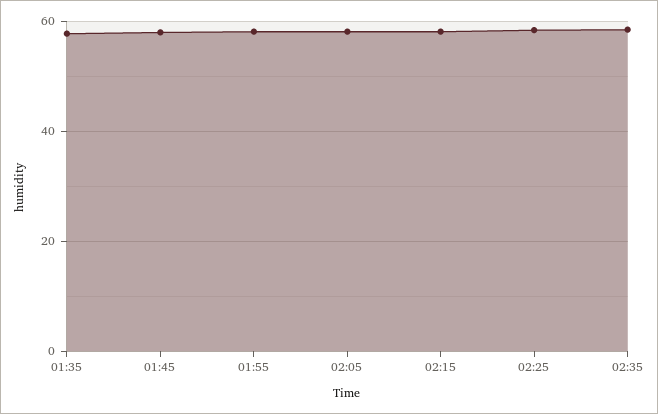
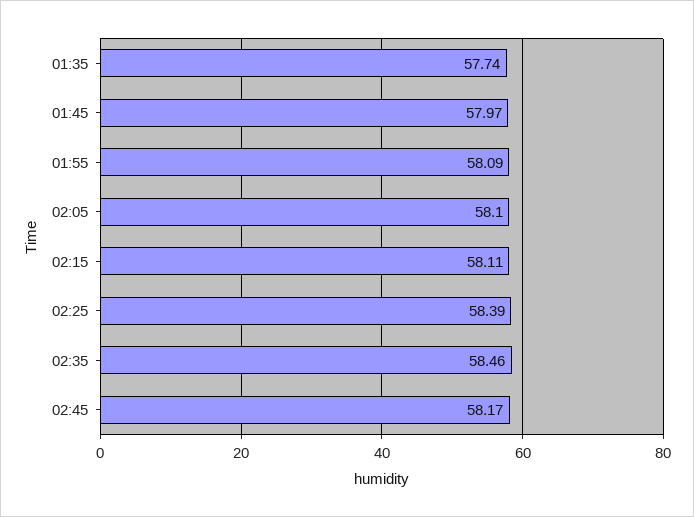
02:45: none -> 58.17

